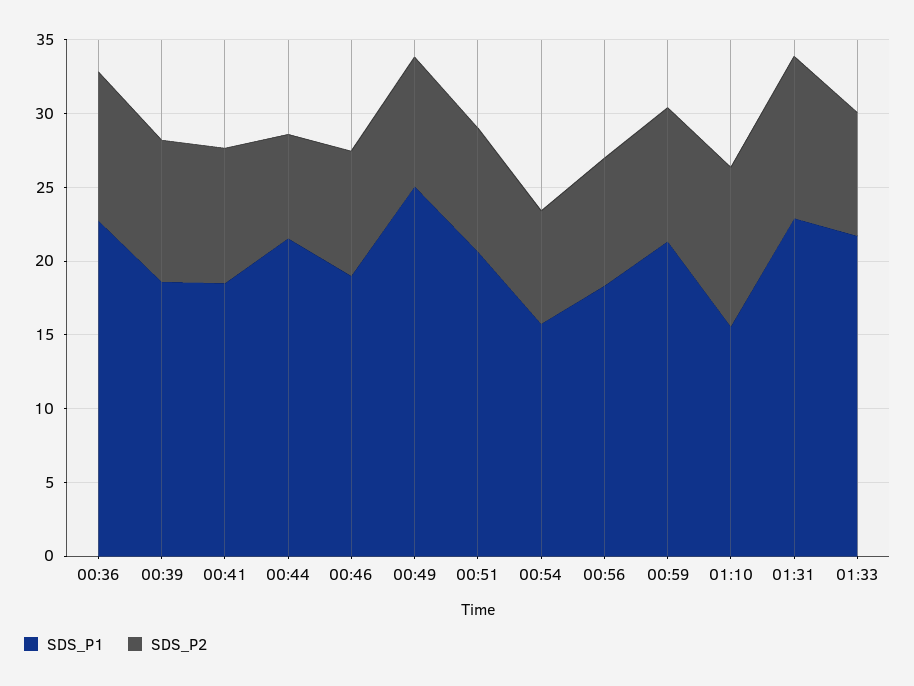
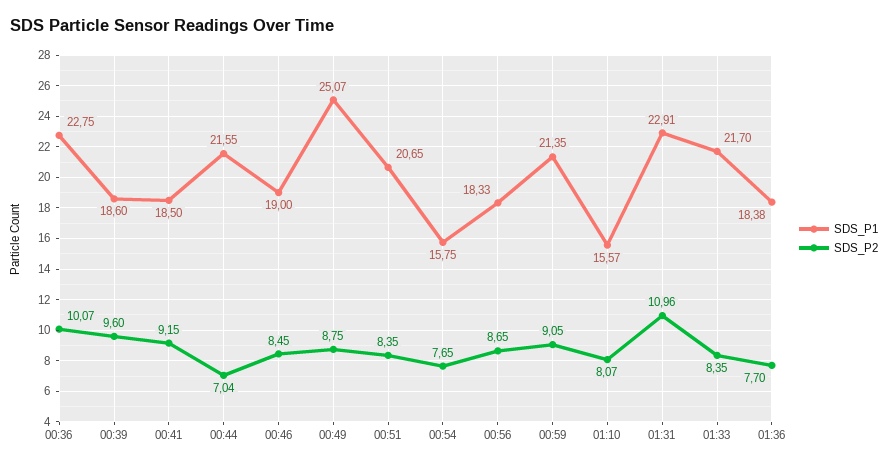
SDS_P2, 01:10: 11 -> 8.07
SDS_P1, 01:36: none -> 18.38
SDS_P2, 01:36: none -> 7.7

